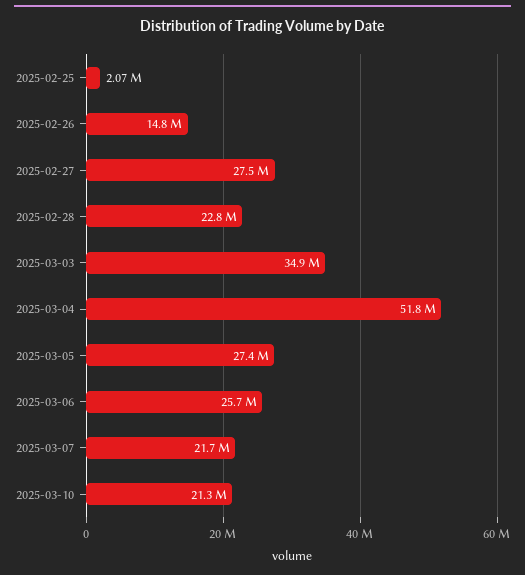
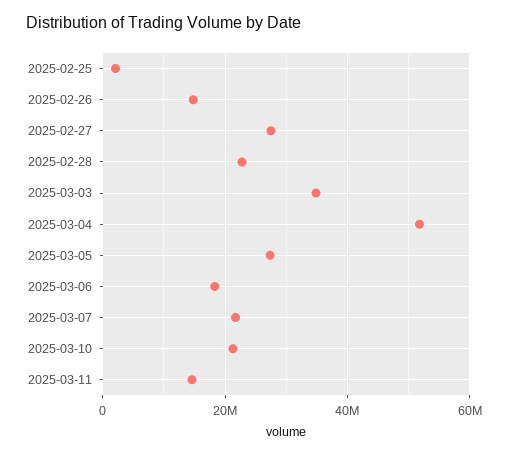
2025-03-06: 25700000 -> 18000000
2025-03-11: none -> 14000000

